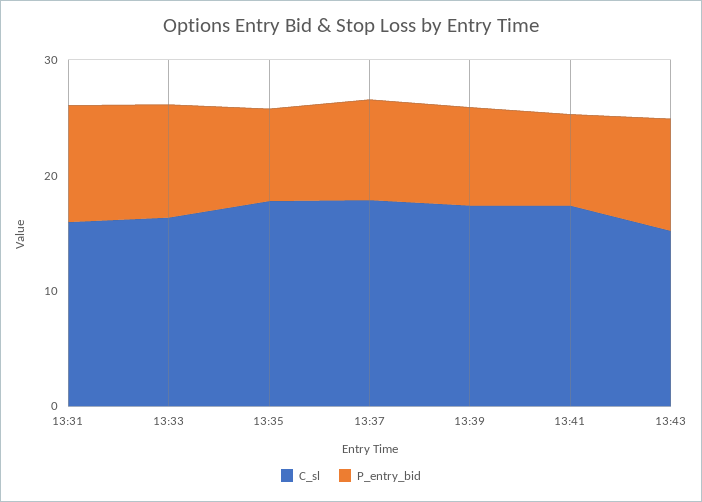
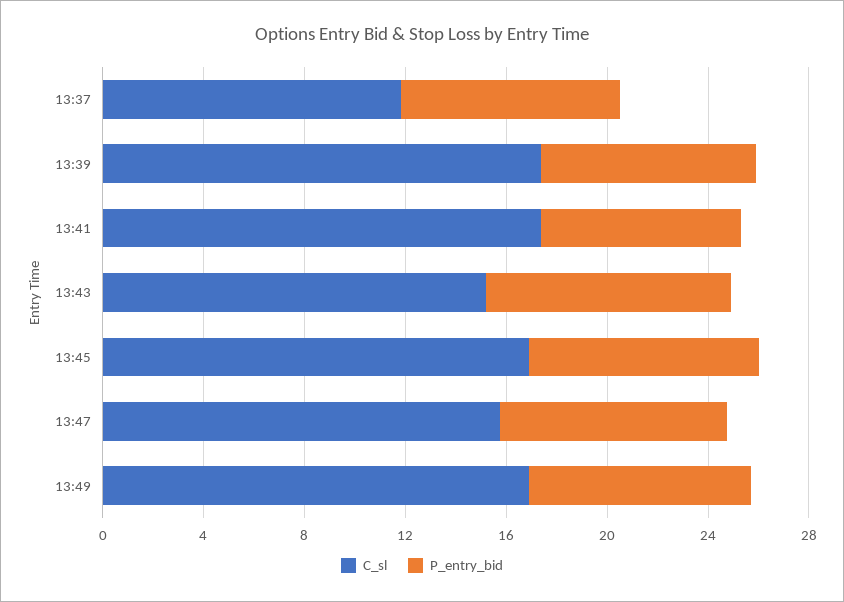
C_sl, 13:31: 16 -> none
P_entry_bid, 13:31: 10 -> none
C_sl, 13:33: 16 -> none
P_entry_bid, 13:33: 10 -> none
C_sl, 13:35: 18 -> none
P_entry_bid, 13:35: 8 -> none
C_sl, 13:37: 18 -> 12
C_sl, 13:45: none -> 17
P_entry_bid, 13:45: none -> 9
C_sl, 13:47: none -> 16
P_entry_bid, 13:47: none -> 9
C_sl, 13:49: none -> 17
P_entry_bid, 13:49: none -> 9

